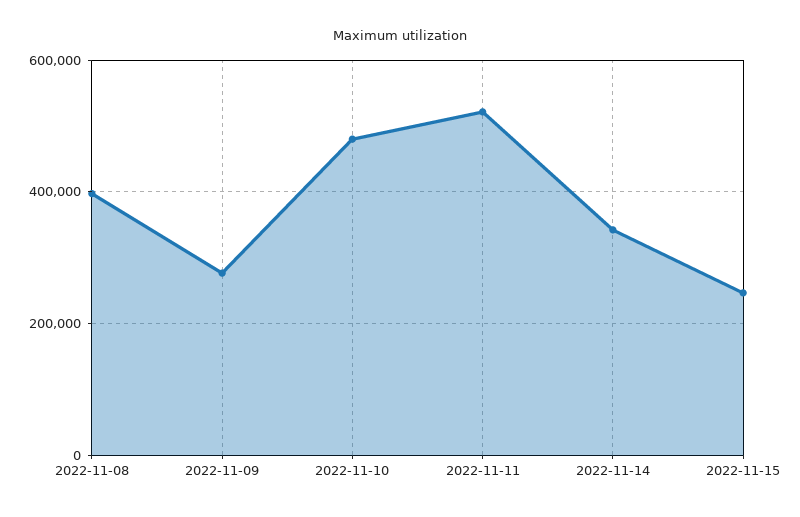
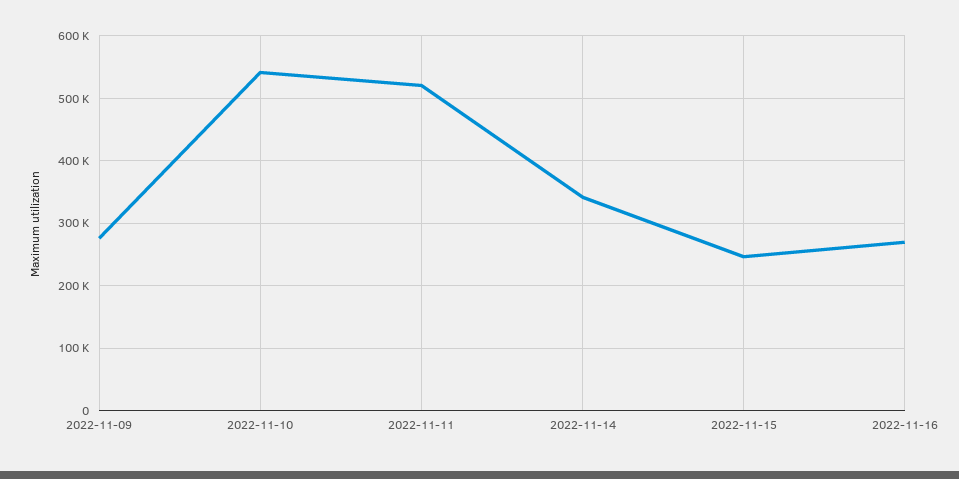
2022-11-08: 400000 -> none
2022-11-10: 480000 -> 540000
2022-11-16: none -> 270000

